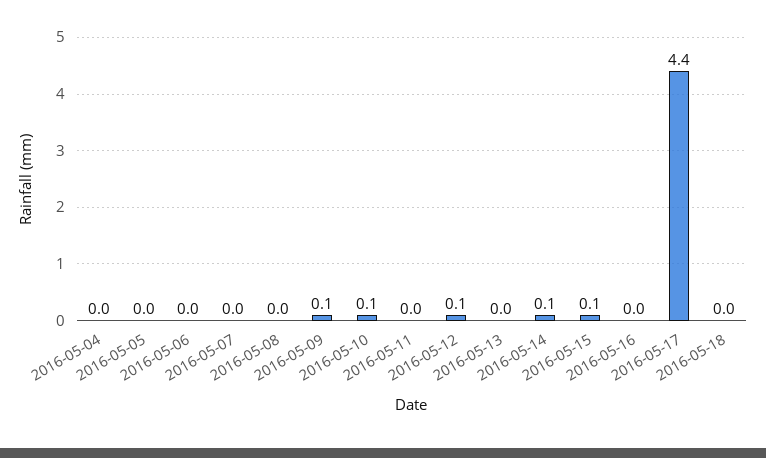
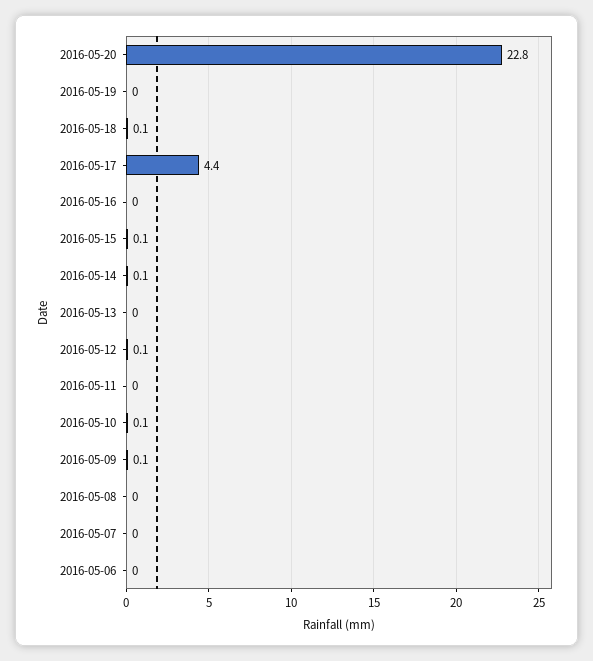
2016-05-04: 0 -> none
2016-05-05: 0 -> none
2016-05-18: 0 -> 0.1
2016-05-20: none -> 22.8
2016-05-19: none -> 0

